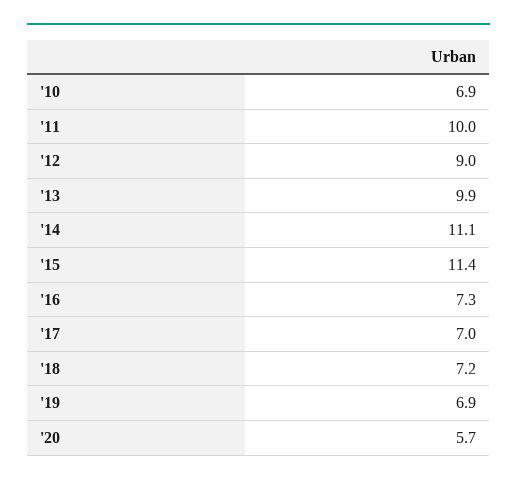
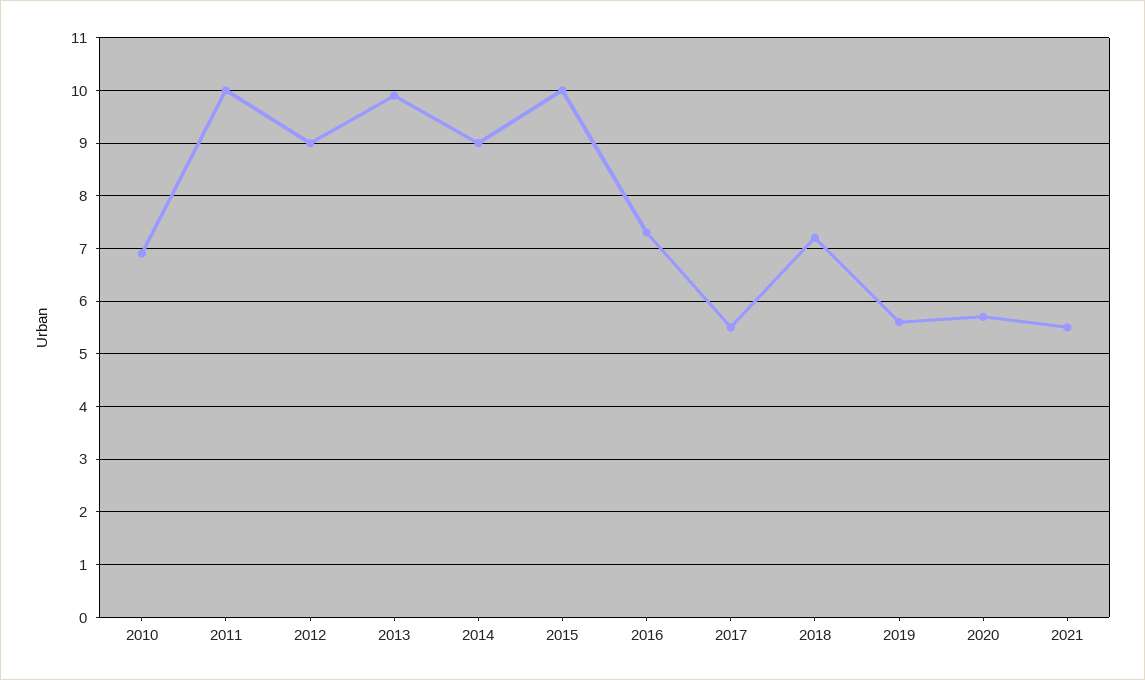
'14: 11.1 -> 9
'15: 11.4 -> 10
'17: 7 -> 5.5
'19: 6.9 -> 5.5
2021: none -> 5.5

